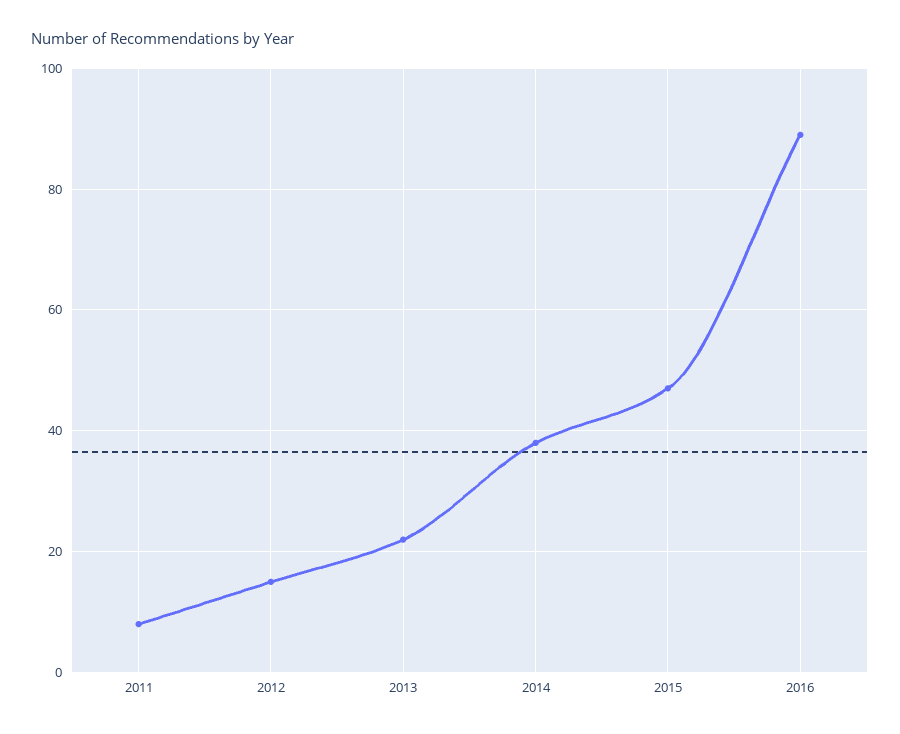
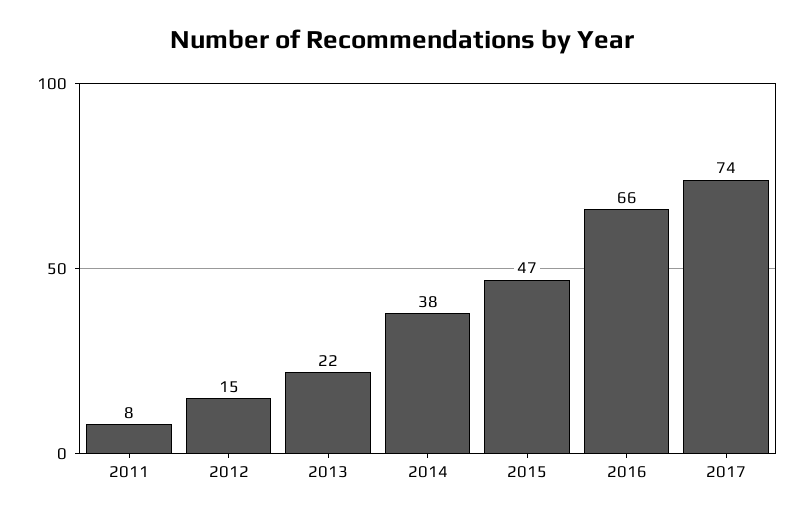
2016: 90 -> 66
2017: none -> 74

